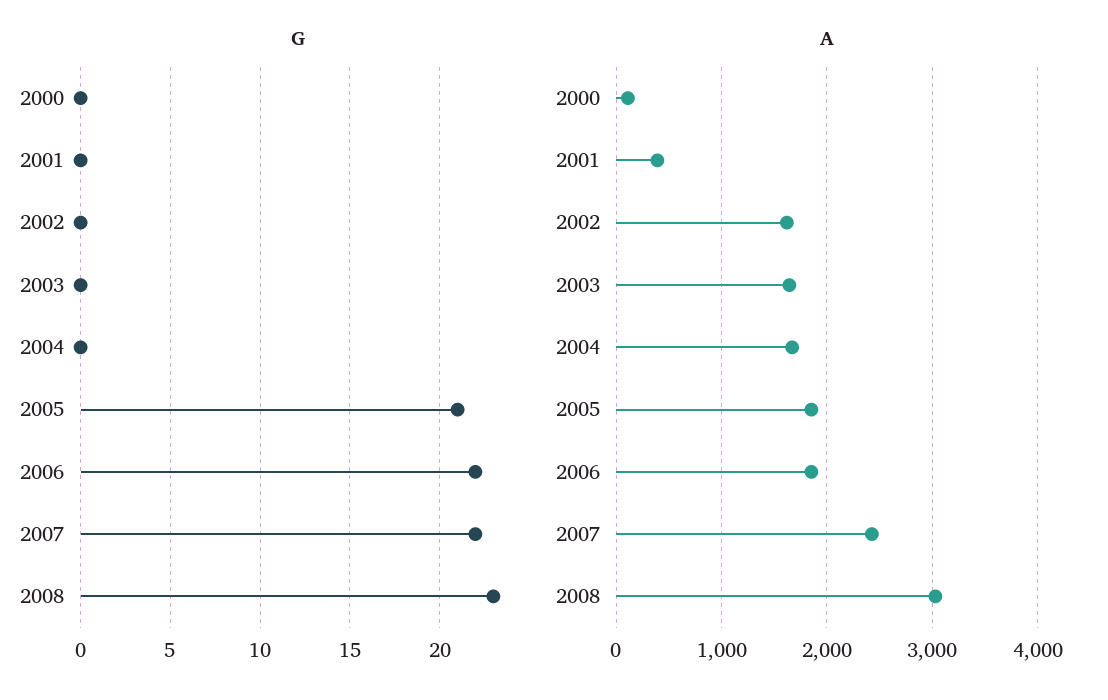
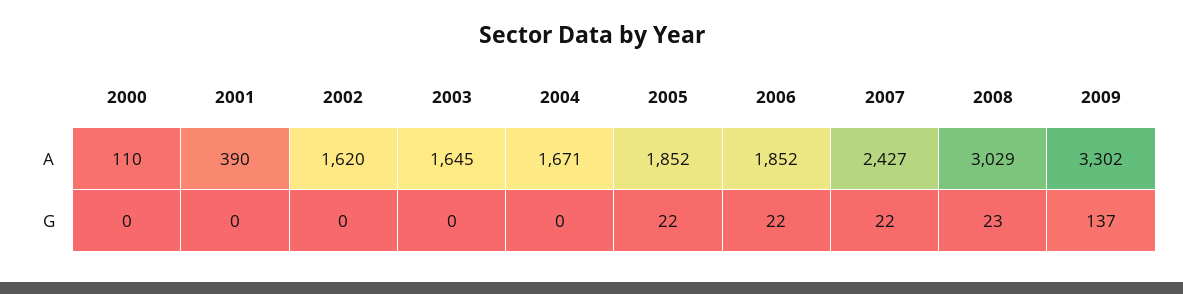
G, 2005: 21 -> 22
A, 2009: none -> 3302
G, 2009: none -> 137

